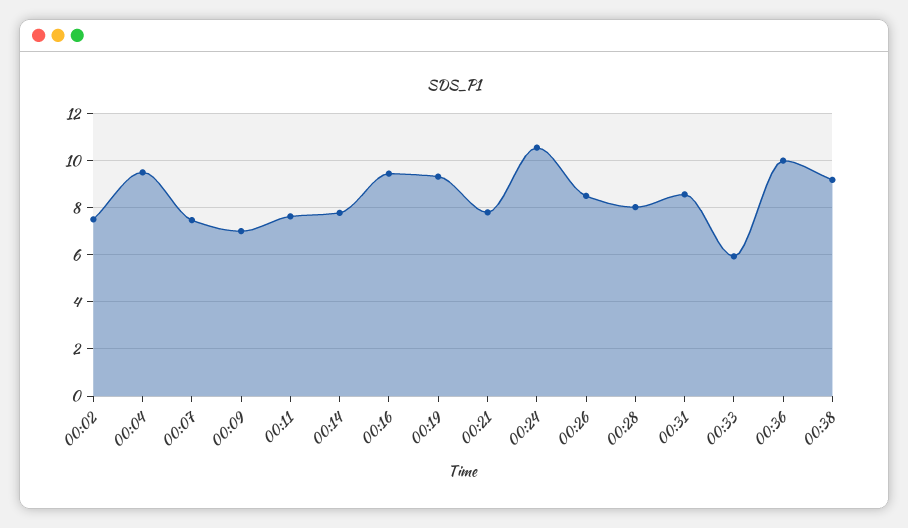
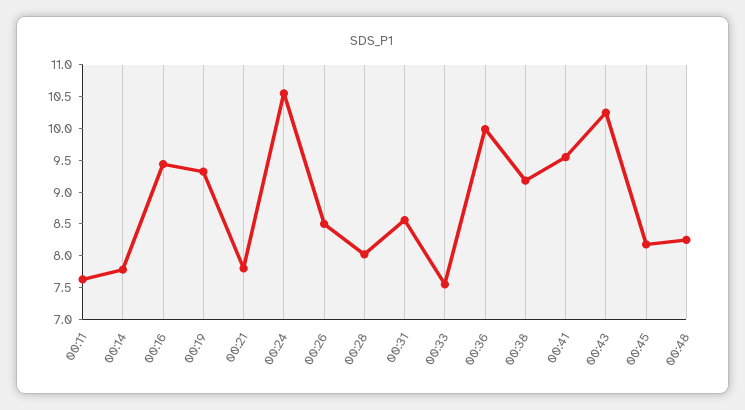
00:02: 7.5 -> none
00:04: 9.5 -> none
00:07: 7.5 -> none
00:09: 7 -> none
00:33: 6 -> 7.5
00:41: none -> 9.5
00:43: none -> 10.25
00:45: none -> 8.25
00:48: none -> 8.25

